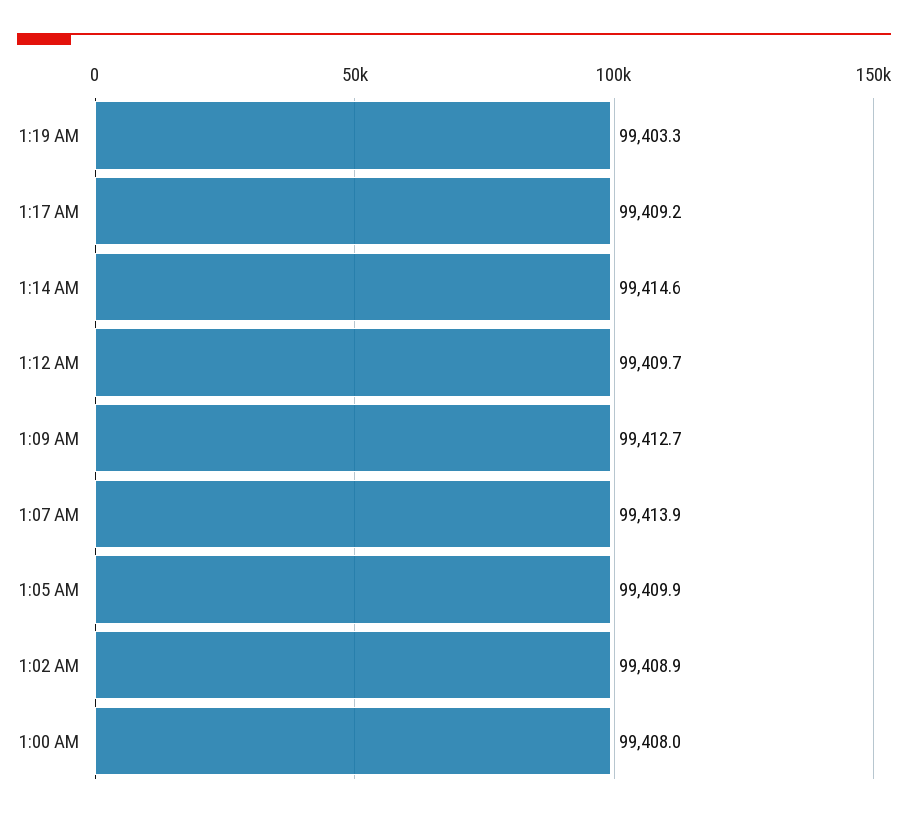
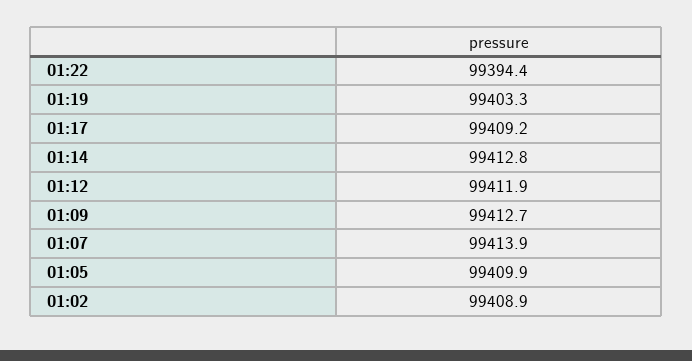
1:14 AM: 99414.6 -> 99412.8
1:12 AM: 99409.7 -> 99411.9
1:00 AM: 99408 -> none
01:22: none -> 99394.4

